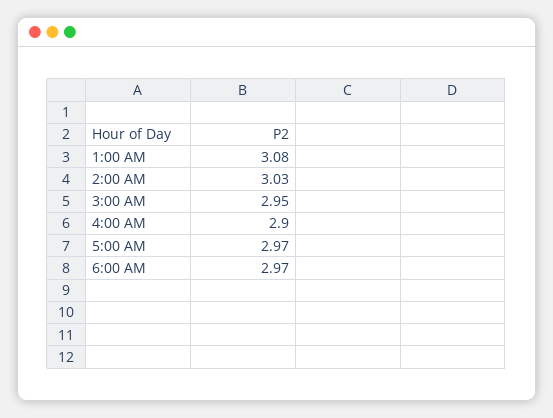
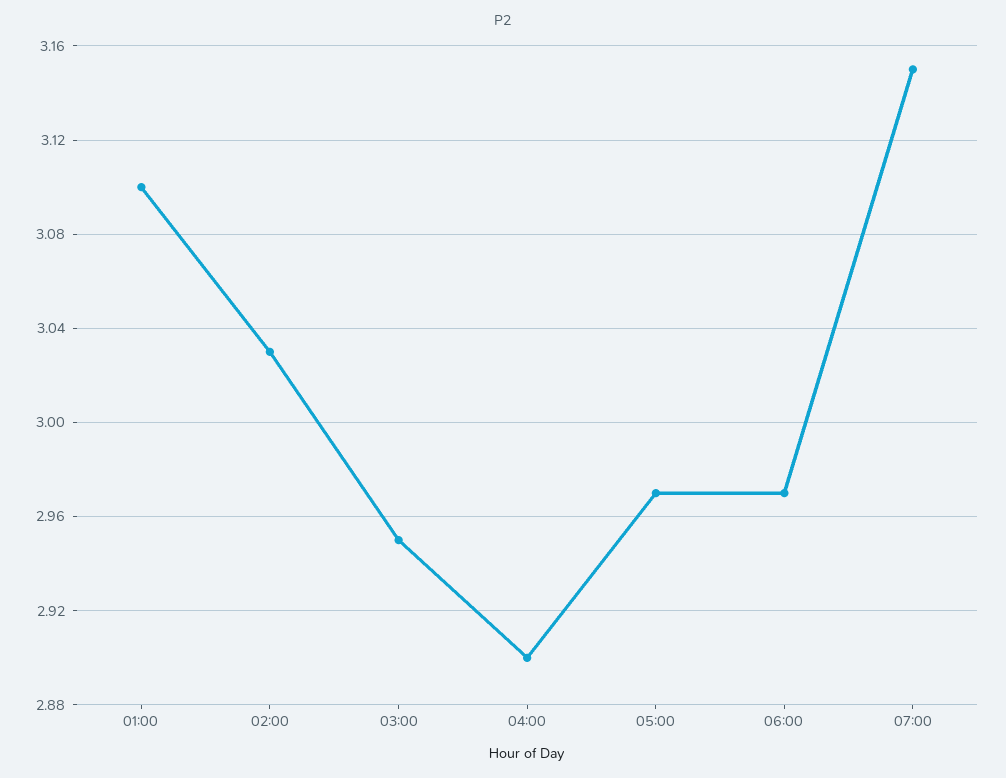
1:00 AM: 3.08 -> 3.1
07:00: none -> 3.15

